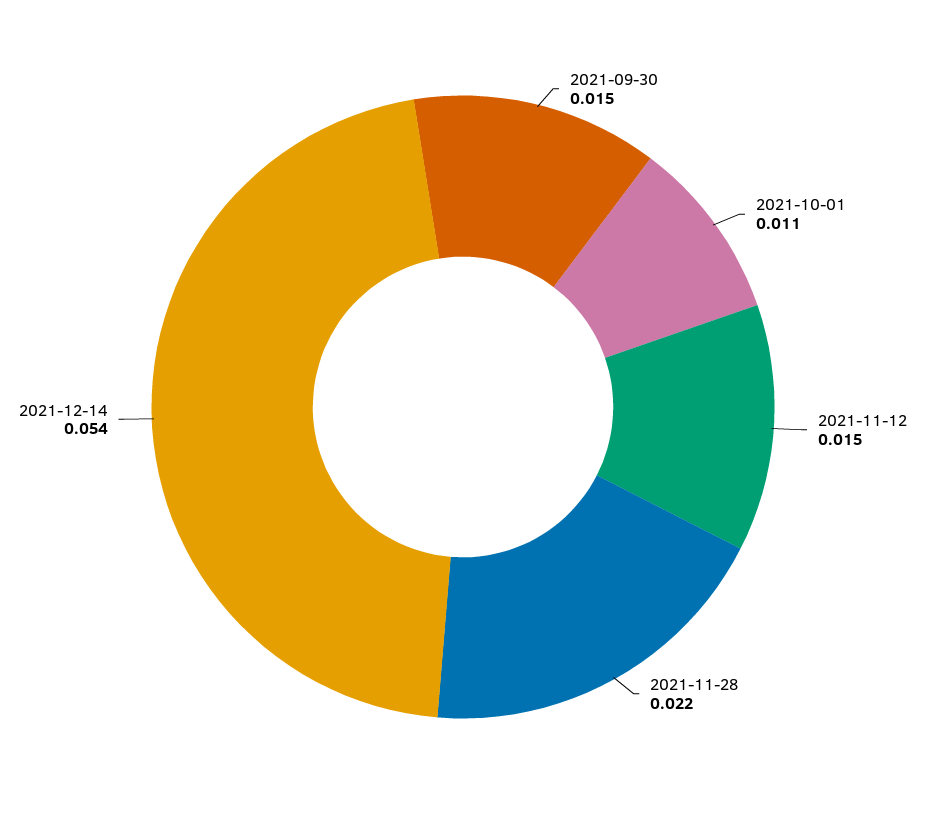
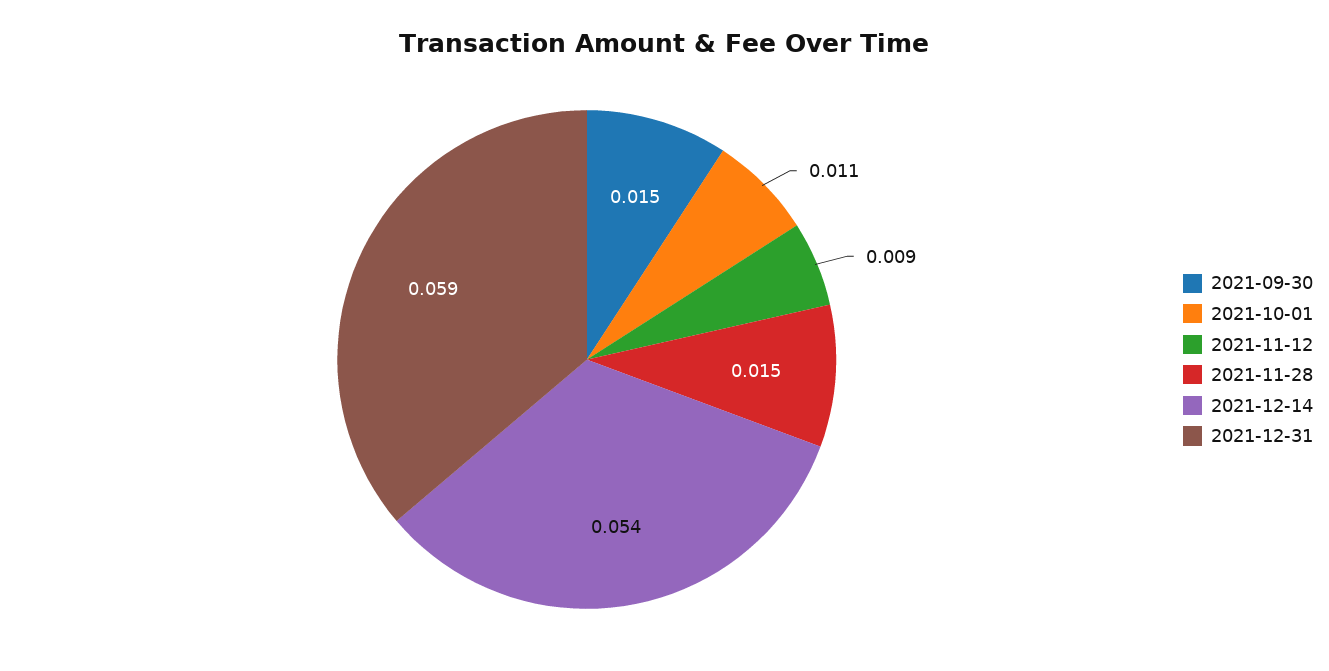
2021-11-12: 0.015 -> 0.009
2021-11-28: 0.022 -> 0.015
2021-12-31: none -> 0.059

